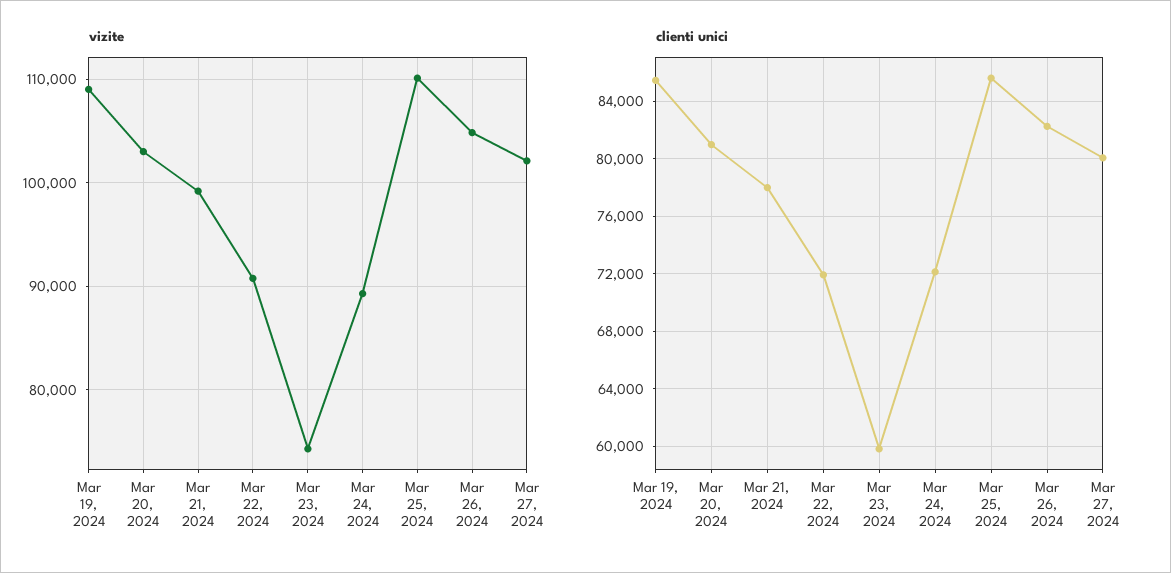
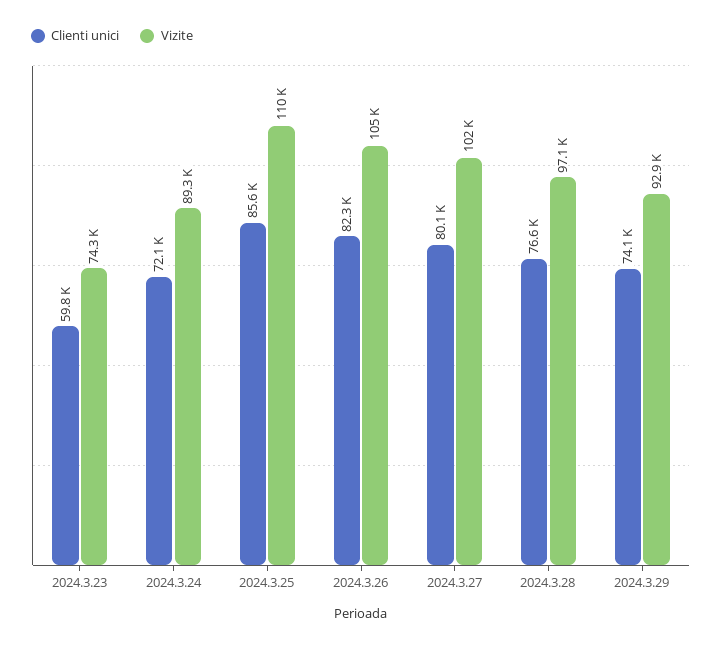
vizite, Mar 19, 2024: 109000 -> none
vizite, Mar 20, 2024: 103000 -> none
vizite, Mar 21, 2024: 99000 -> none
vizite, Mar 22, 2024: 91000 -> none
clienti unici, Mar 19, 2024: 85500 -> none
clienti unici, Mar 20, 2024: 81000 -> none
clienti unici, Mar 21, 2024: 78000 -> none
clienti unici, Mar 22, 2024: 72000 -> none
clienti unici, 2024.3.28: none -> 76600
vizite, 2024.3.28: none -> 97100
clienti unici, 2024.3.29: none -> 74100
vizite, 2024.3.29: none -> 92900

